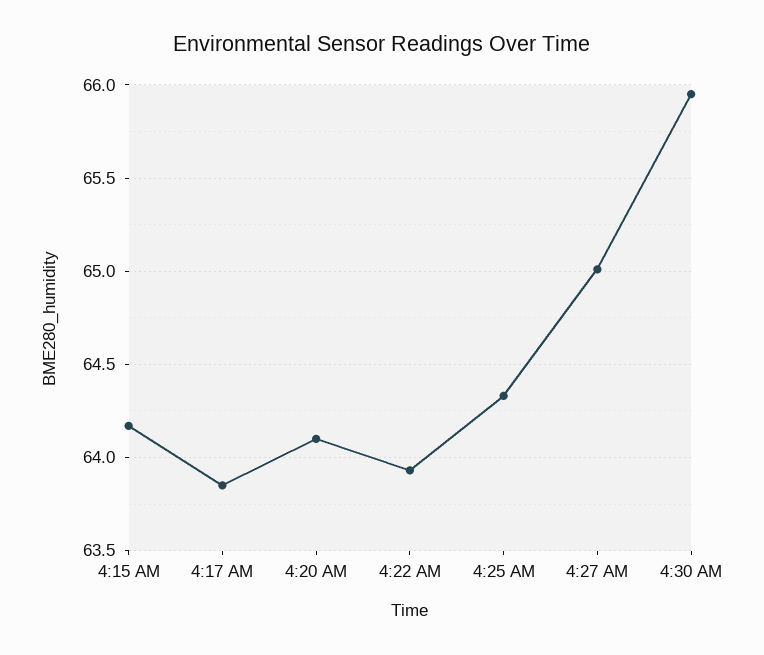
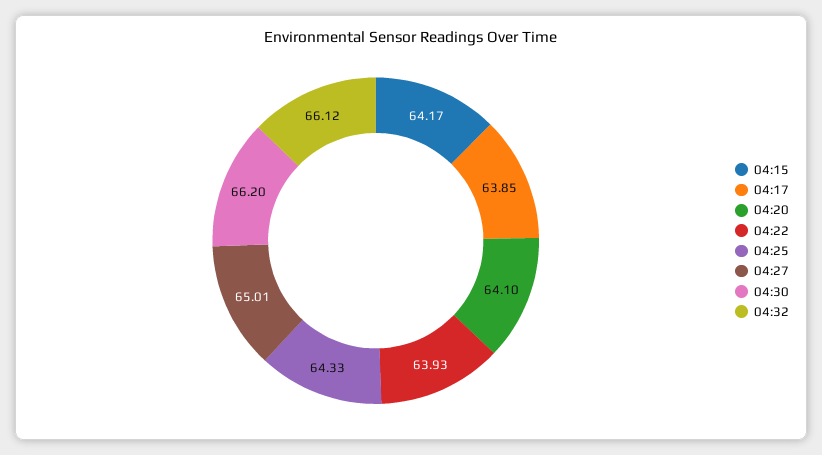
4:30 AM: 65.95 -> 66.2
04:32: none -> 66.12

